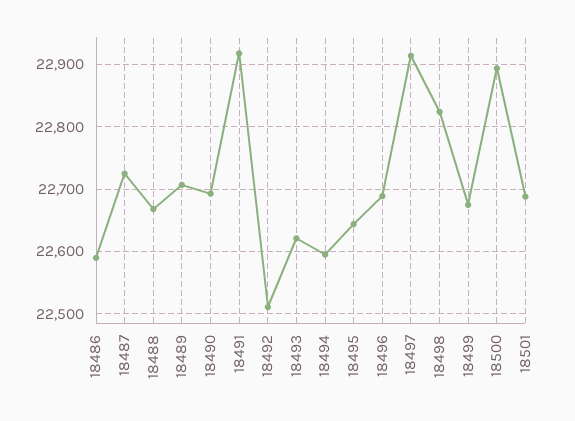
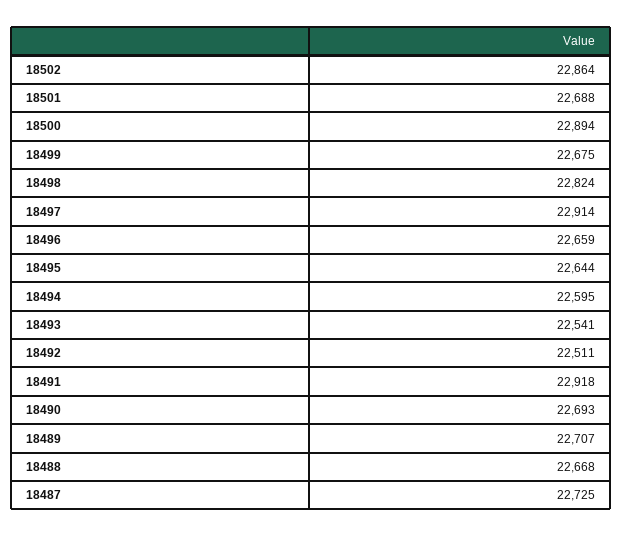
18486: 22590 -> none
18493: 22620 -> 22541
18496: 22690 -> 22659
18502: none -> 22864

